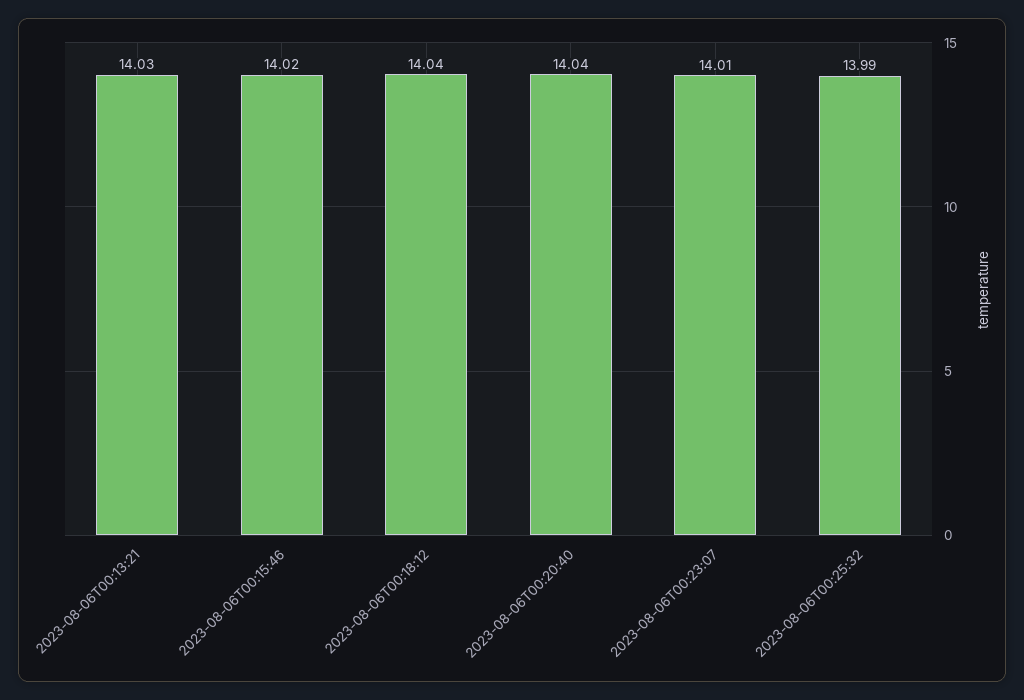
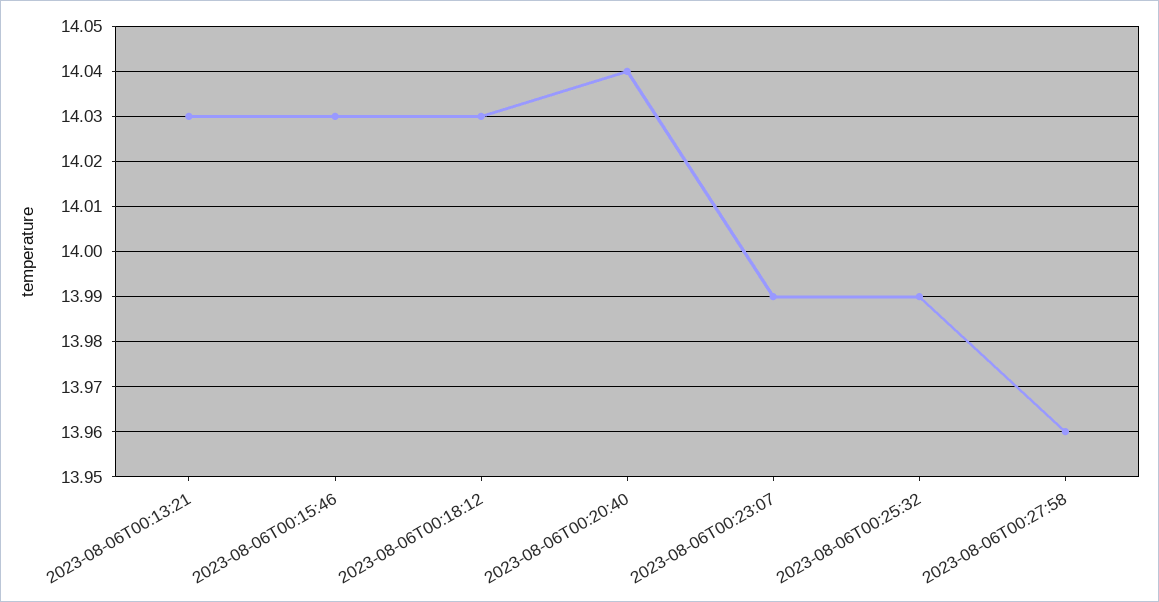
2023-08-06T00:15:46: 14.02 -> 14.03
2023-08-06T00:18:12: 14.04 -> 14.03
2023-08-06T00:23:07: 14.01 -> 13.99
2023-08-06T00:27:58: none -> 13.96

